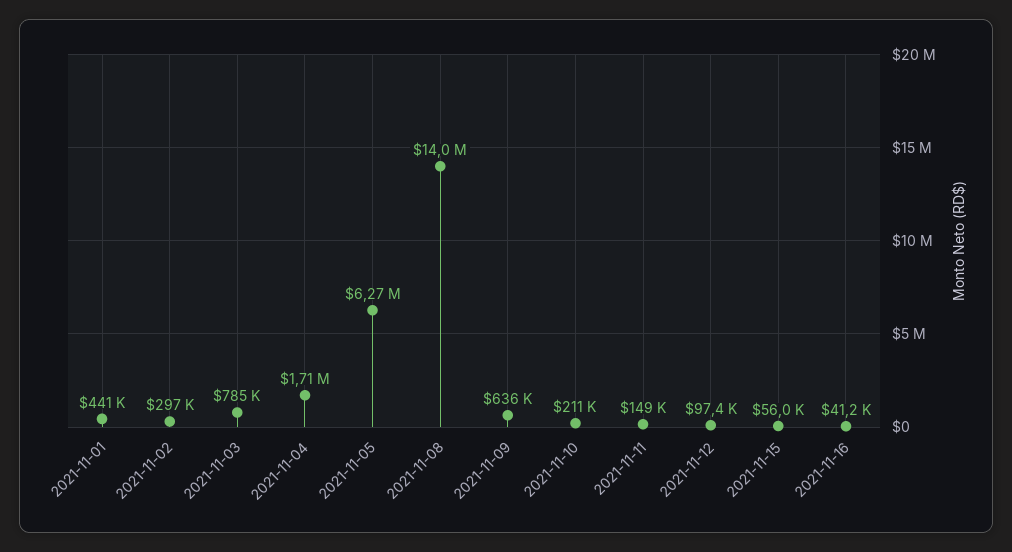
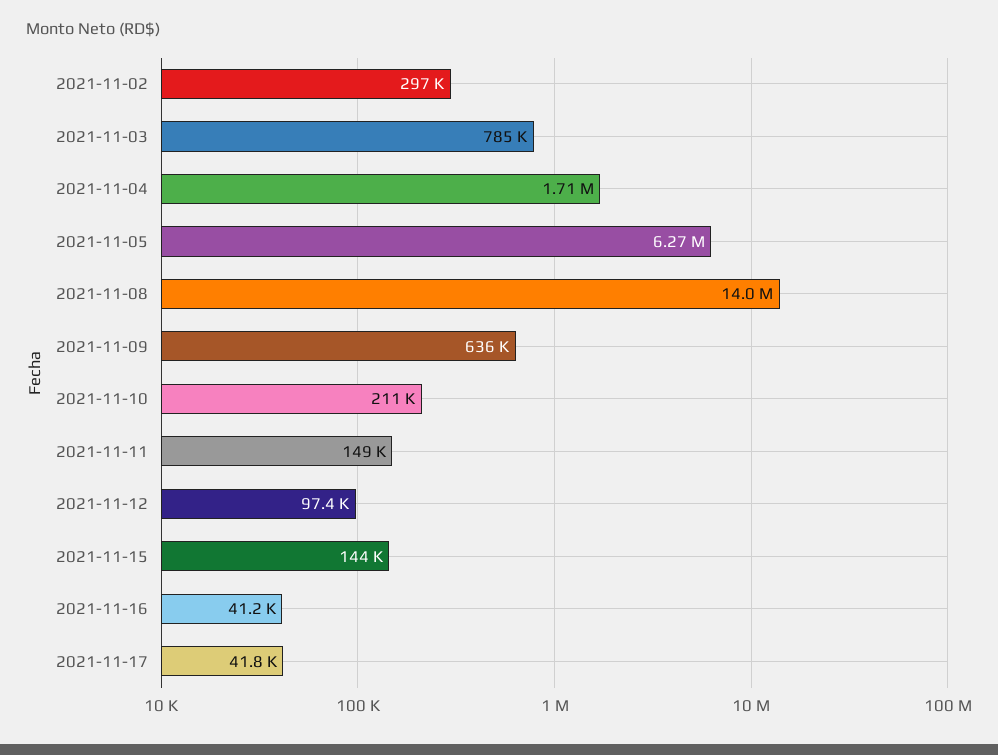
2021-11-01: 441000 -> none
2021-11-15: 56000 -> 144000
2021-11-17: none -> 41800

